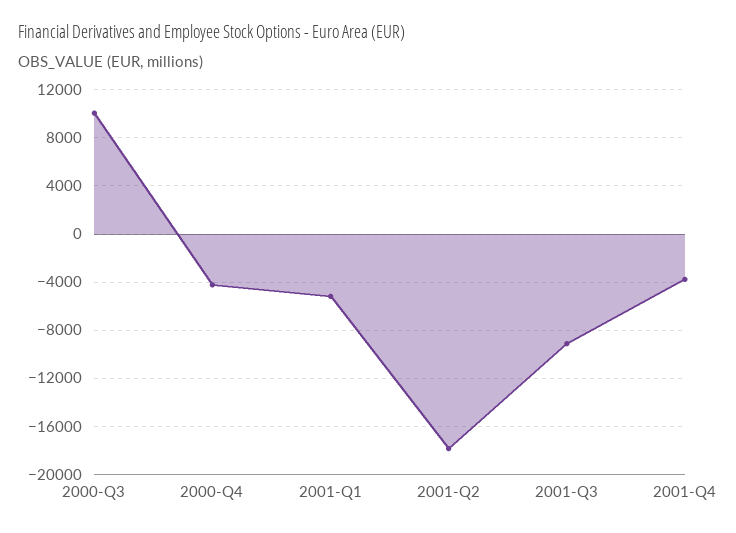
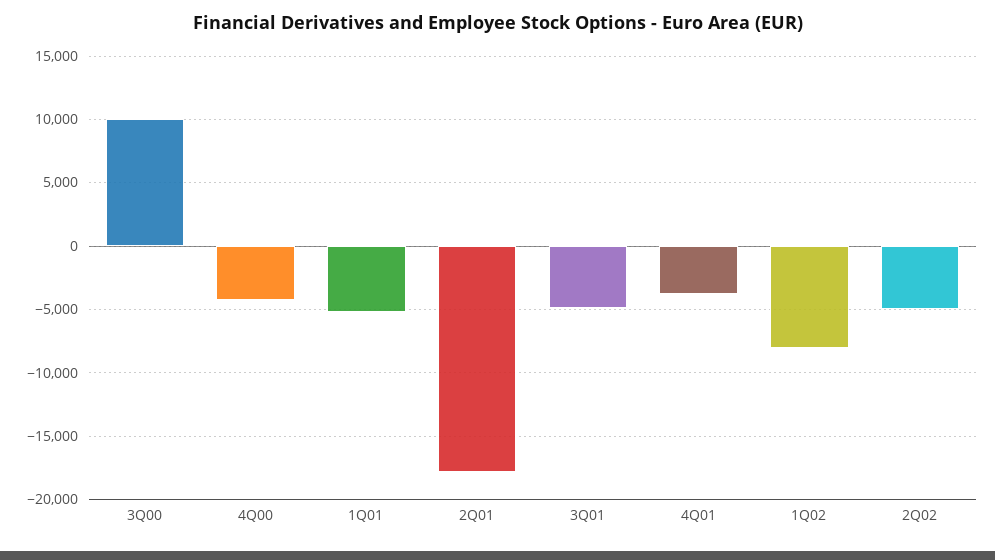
2001-Q3: -9000 -> -5000
1Q02: none -> -8000
2Q02: none -> -5000

